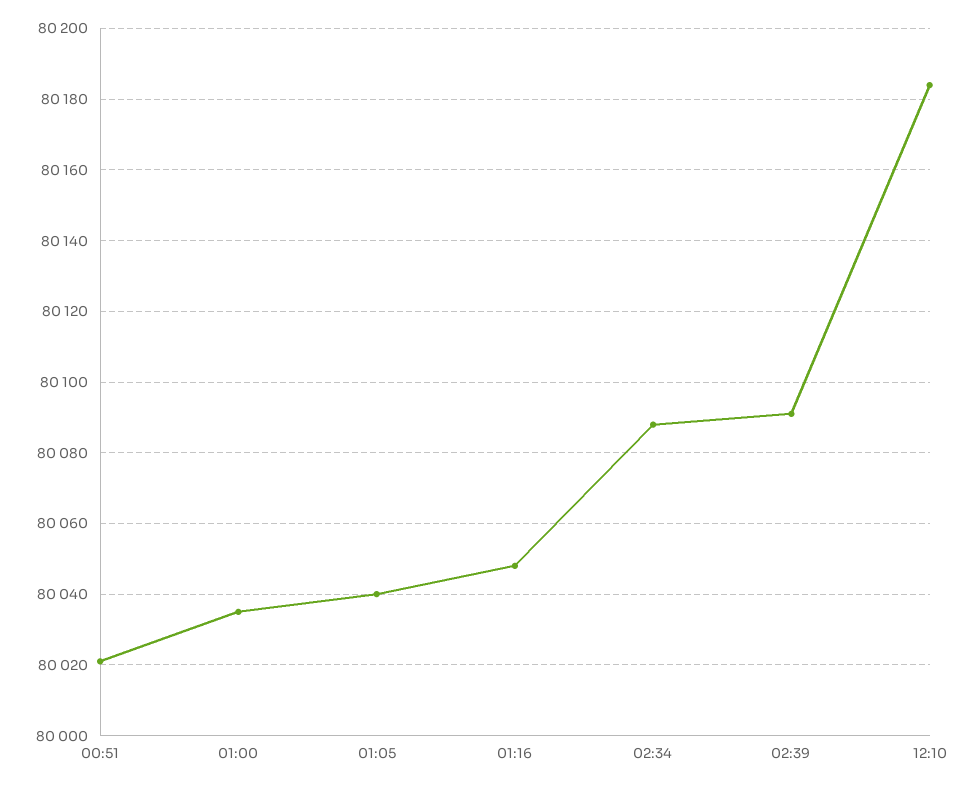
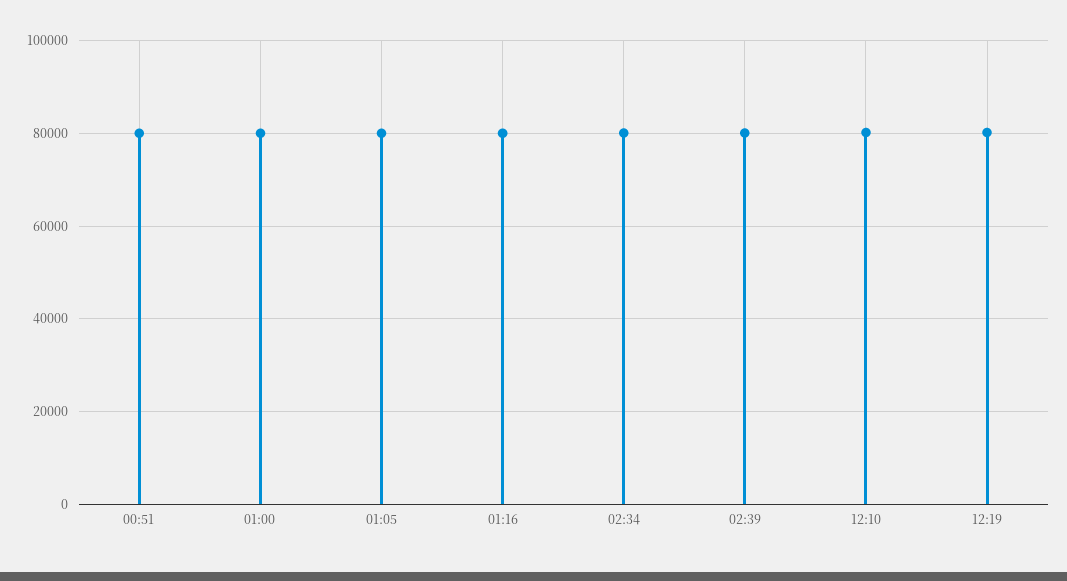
12:19: none -> 80000

